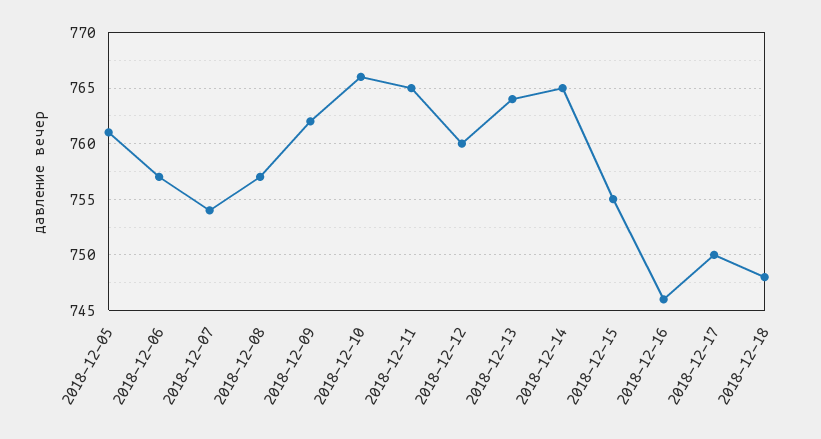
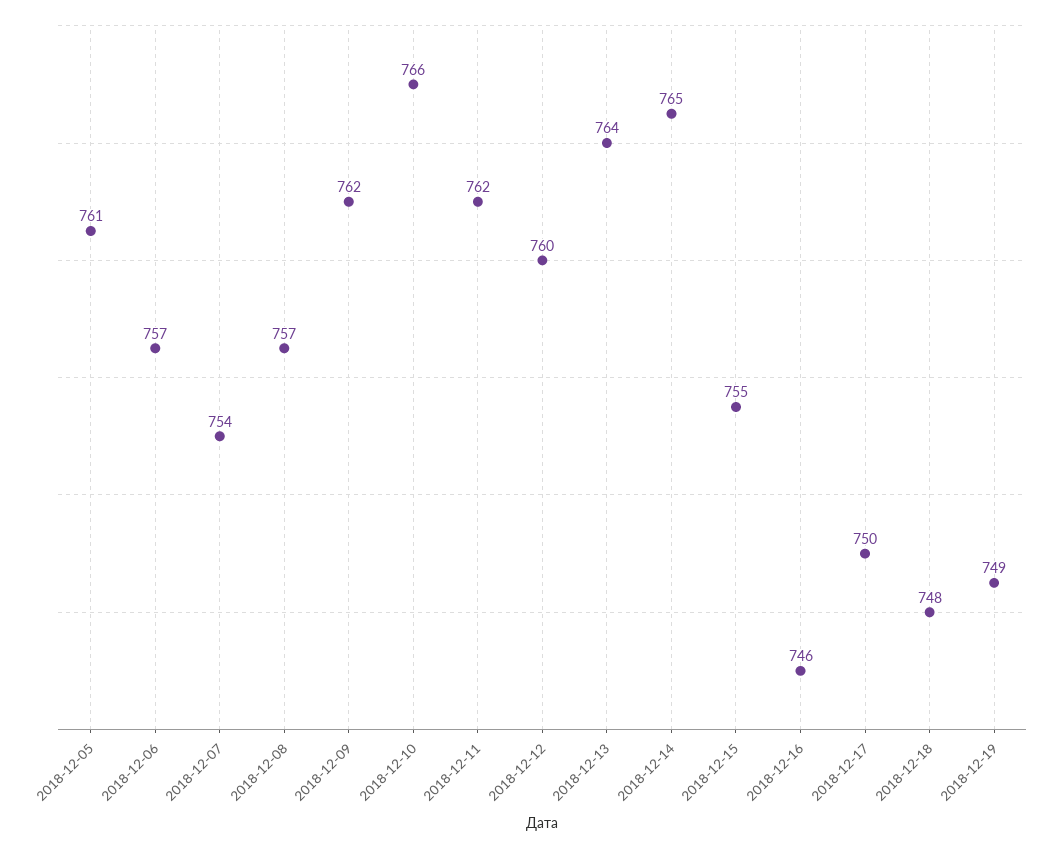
2018-12-11: 765 -> 762
2018-12-19: none -> 749

